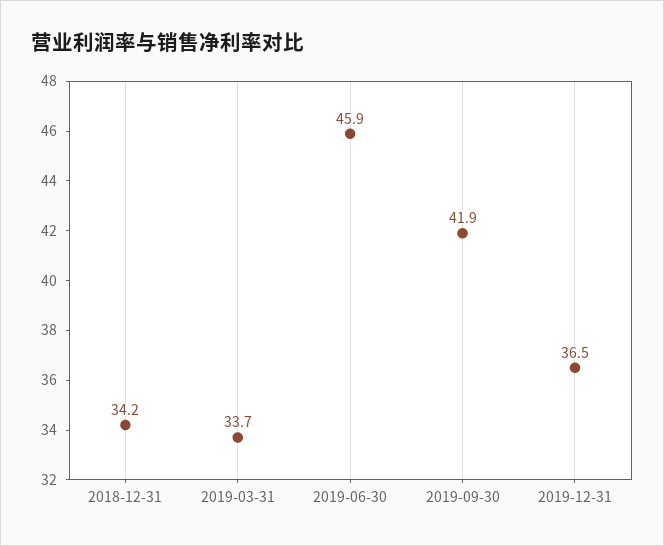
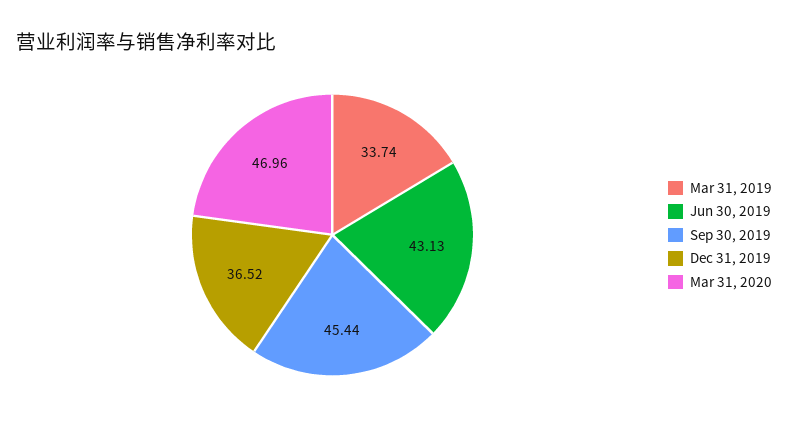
2018-12-31: 34.2 -> none
2019-06-30: 45.9 -> 43.13
2019-09-30: 41.9 -> 45.44
Mar 31, 2020: none -> 46.96

